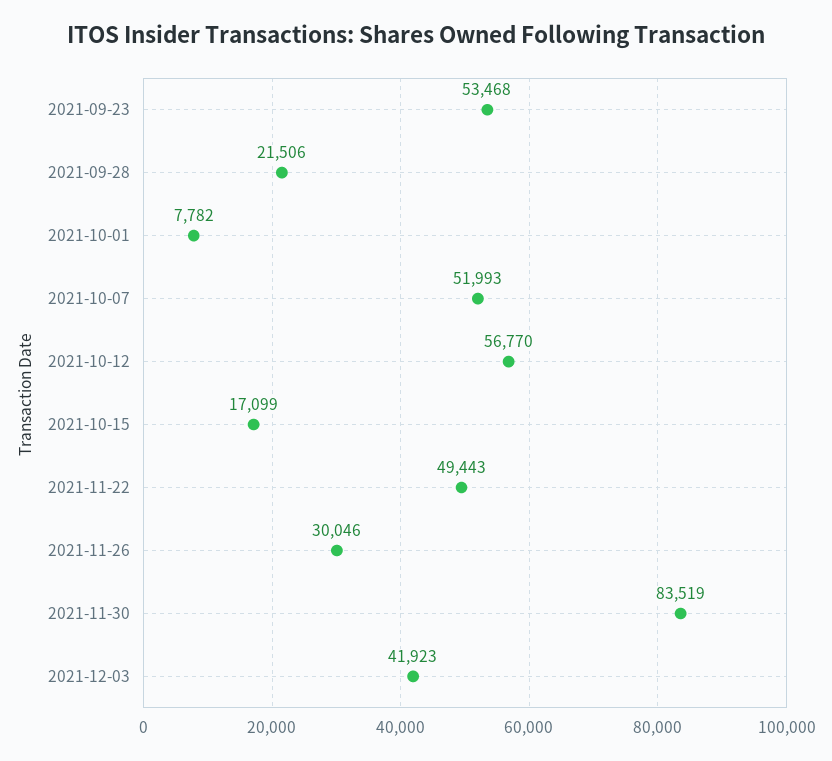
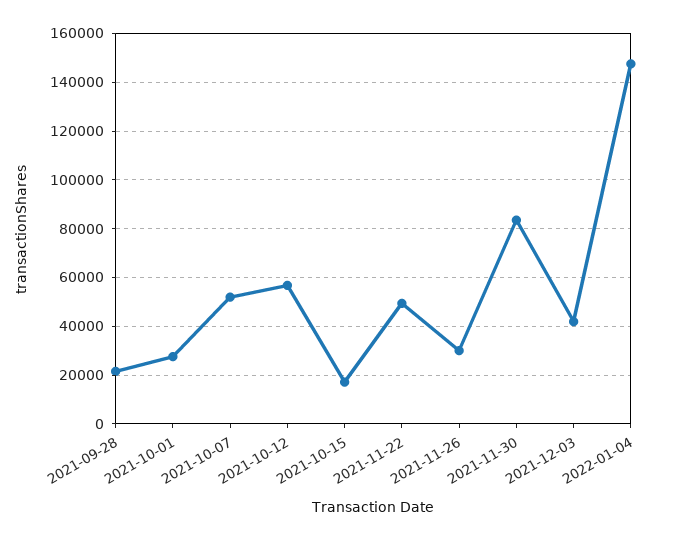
2021-09-23: 53468 -> none
2021-10-01: 7782 -> 27500
2022-01-04: none -> 147500

